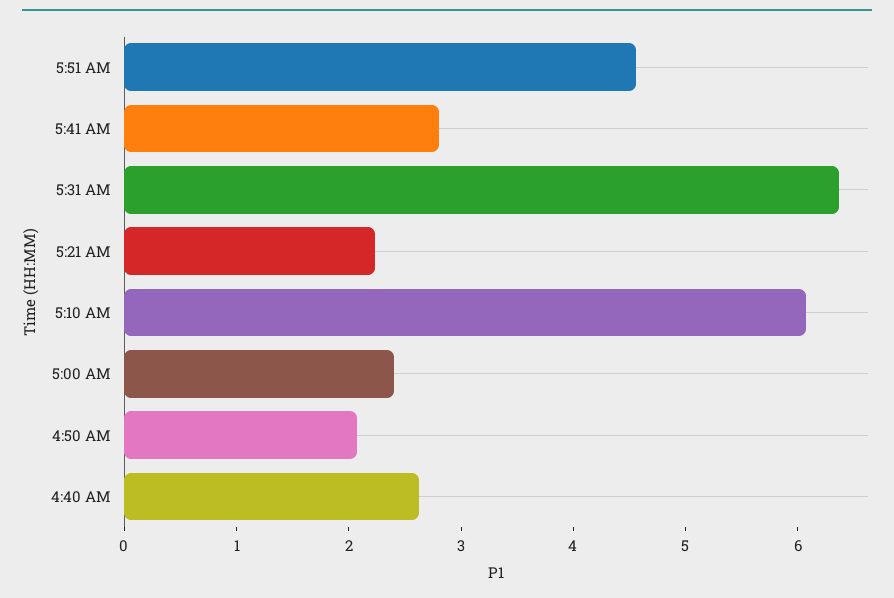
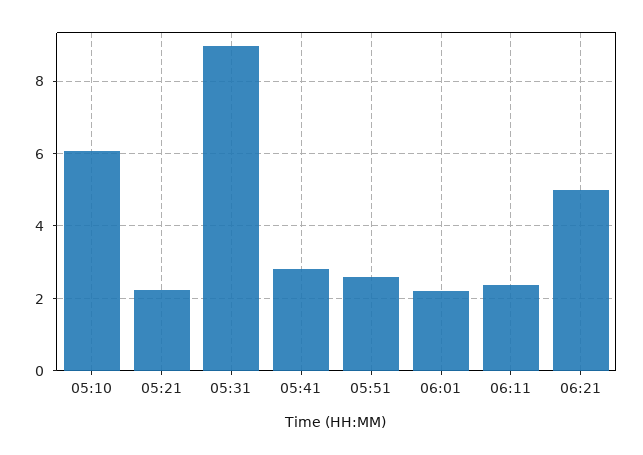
5:51 AM: 4.6 -> 2.6
5:31 AM: 6.4 -> 9
5:00 AM: 2.4 -> none
4:50 AM: 2 -> none
4:40 AM: 2.6 -> none
06:01: none -> 2.2
06:11: none -> 2.4
06:21: none -> 5

